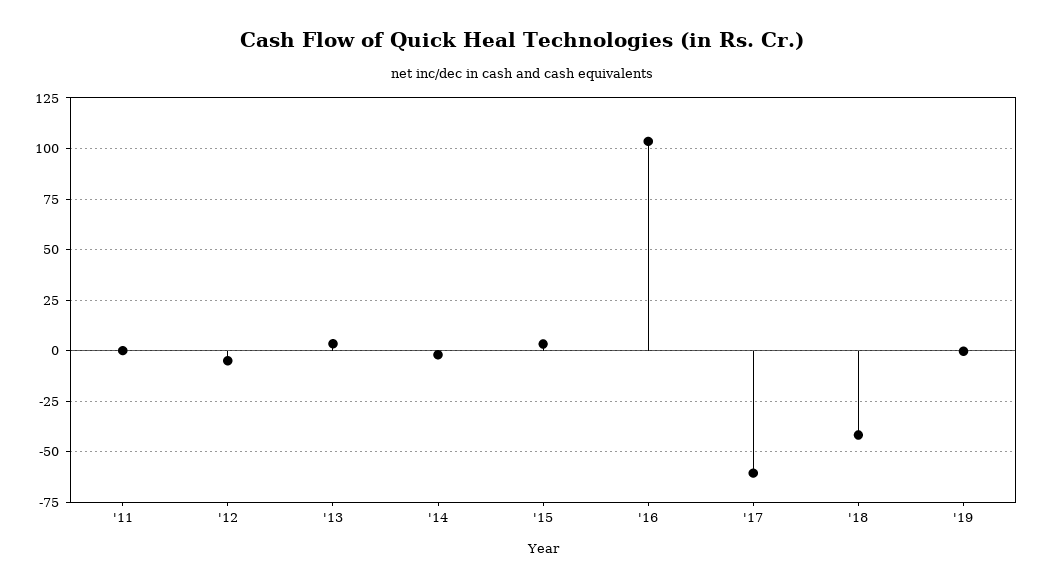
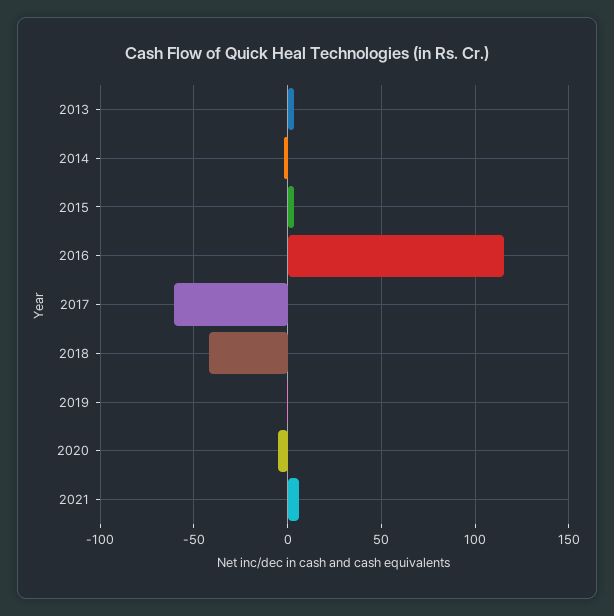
'11: 0 -> none
'12: -5 -> none
'16: 105 -> 115
2020: none -> -5
2021: none -> 5

